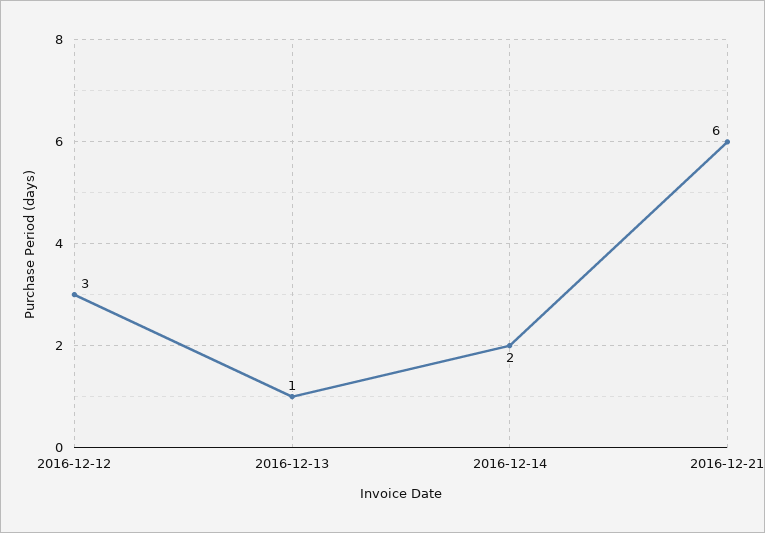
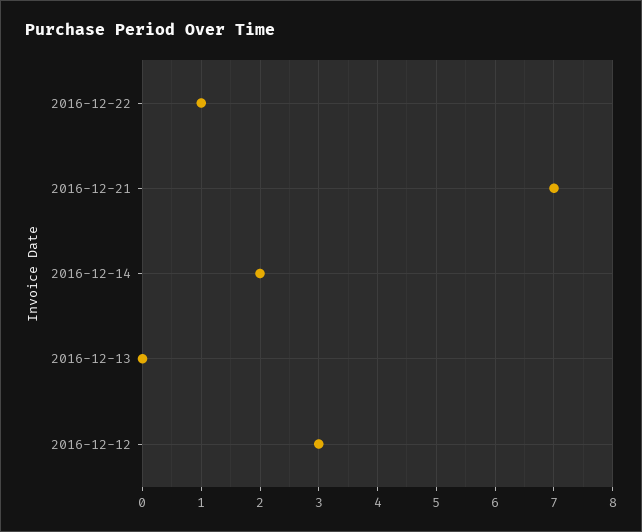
2016-12-13: 1 -> 0
2016-12-21: 6 -> 7
2016-12-22: none -> 1

